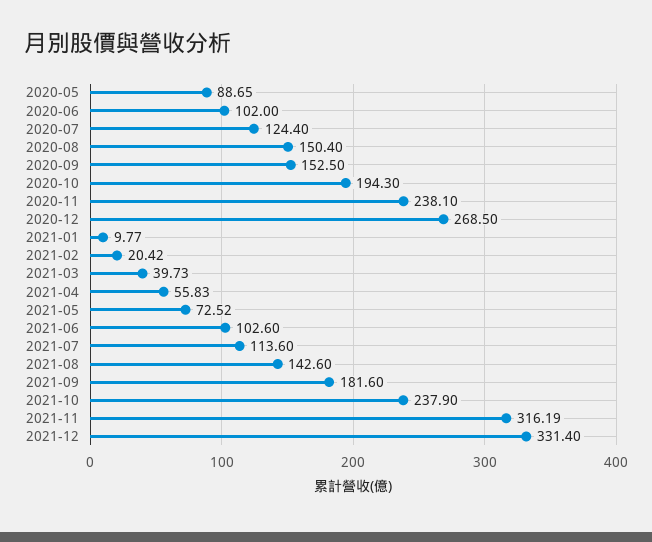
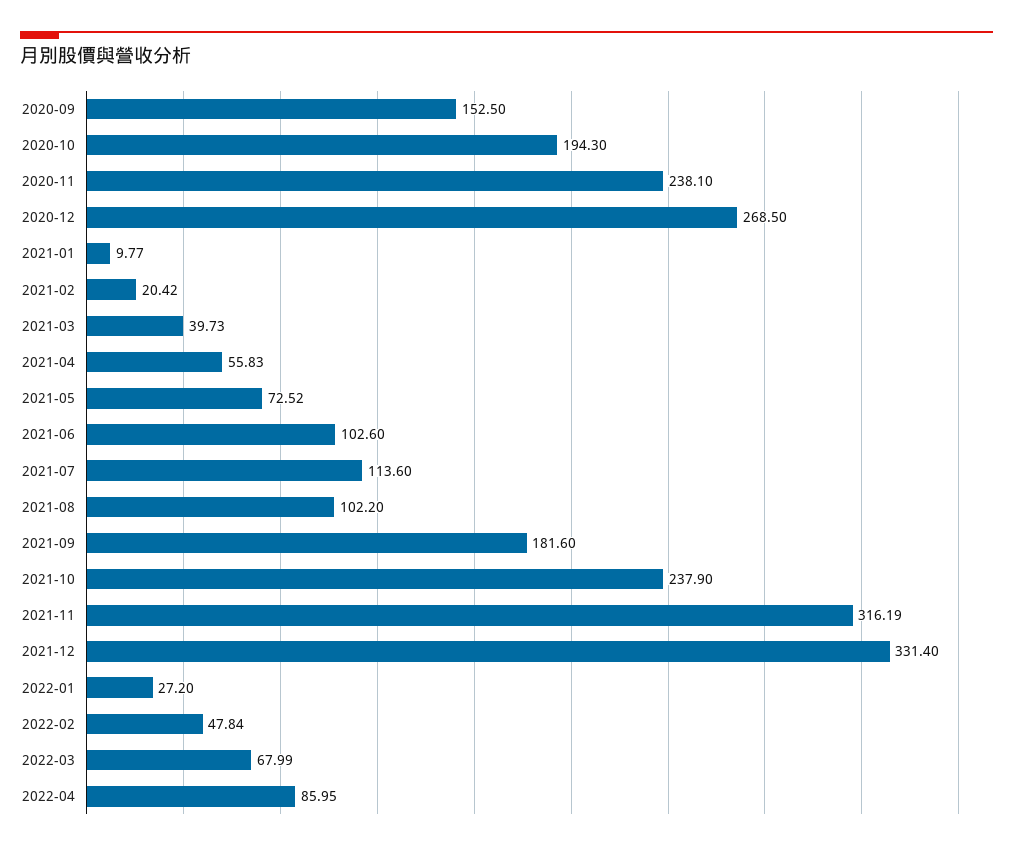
2020-05: 88.65 -> none
2020-06: 102 -> none
2020-07: 124.4 -> none
2020-08: 150.4 -> none
2021-08: 142.6 -> 102.2
2022-01: none -> 27.2
2022-02: none -> 47.84
2022-03: none -> 67.99
2022-04: none -> 85.95

